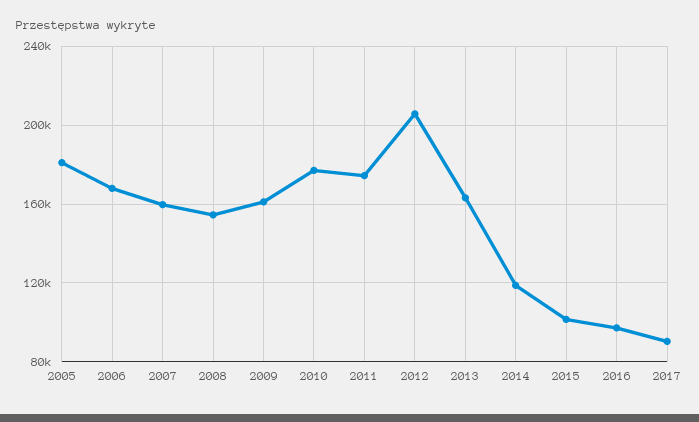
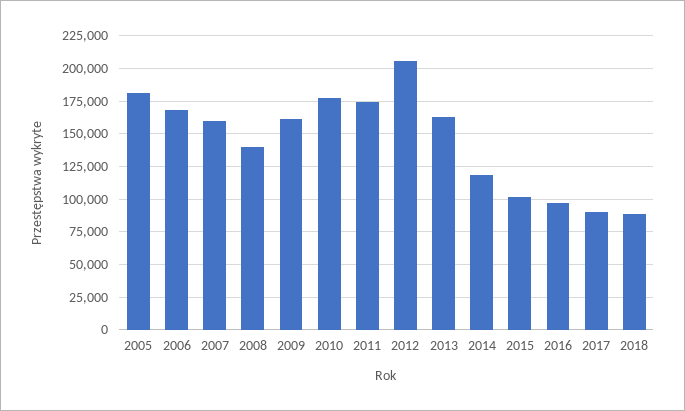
2008: 155000 -> 140000
2018: none -> 90000

